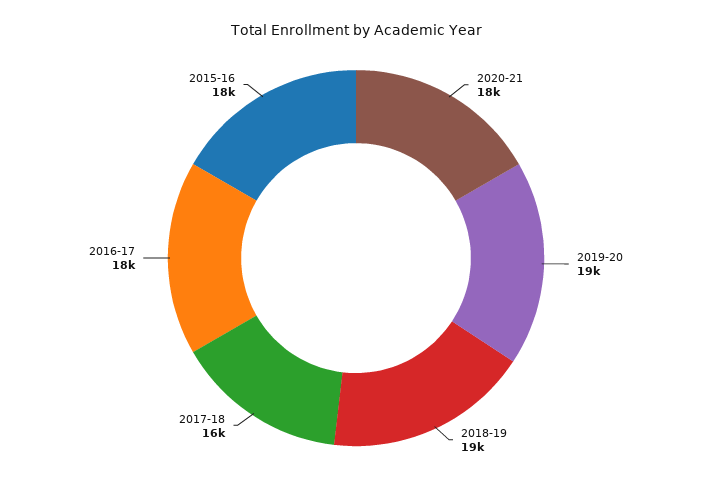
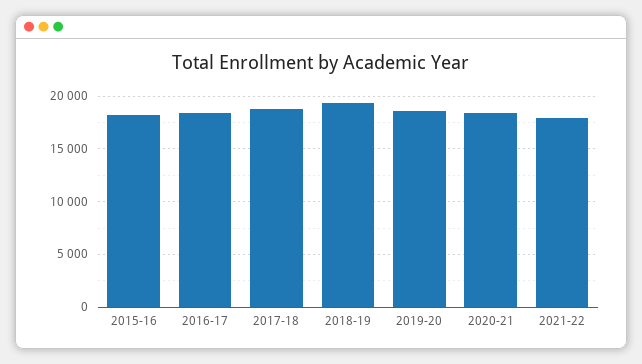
2017-18: 16000 -> 19000
2021-22: none -> 18000

